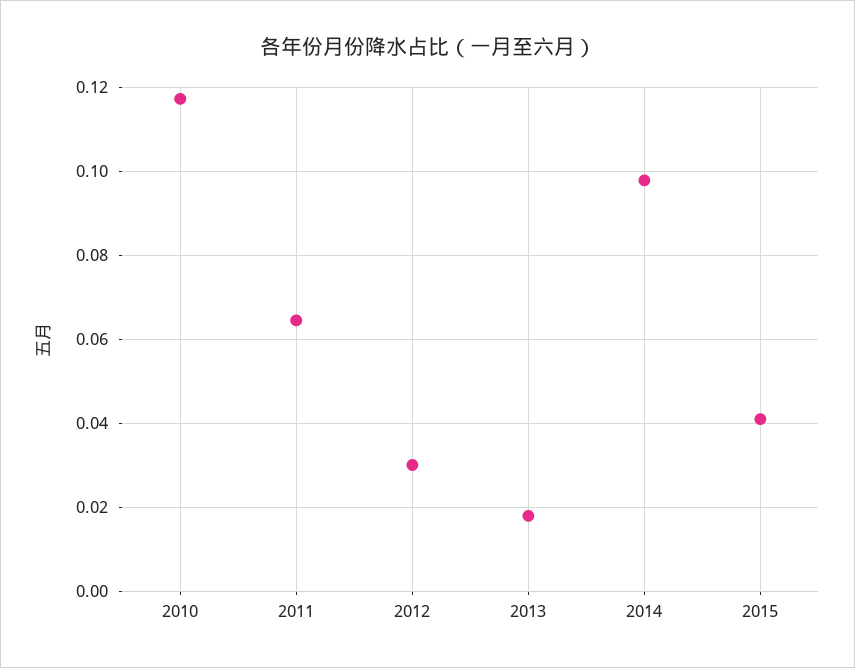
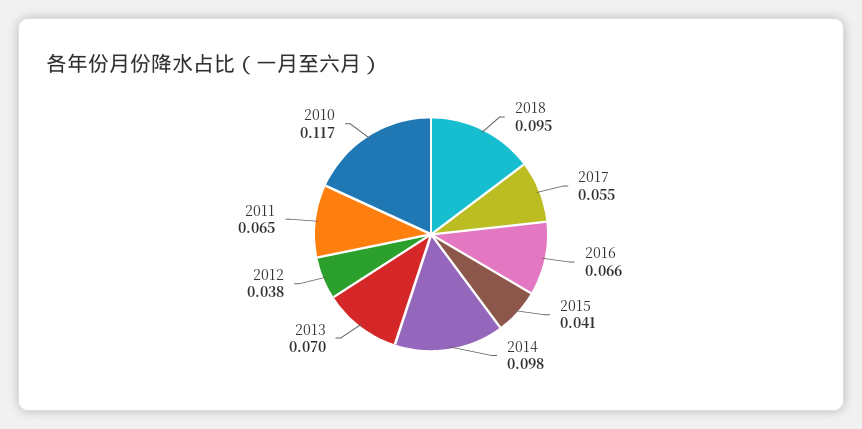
2012: 0.03 -> 0.038
2013: 0.018 -> 0.07
2018: none -> 0.095
2017: none -> 0.055
2016: none -> 0.066

